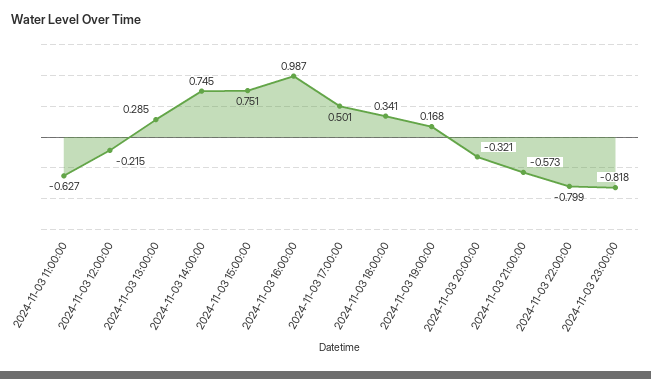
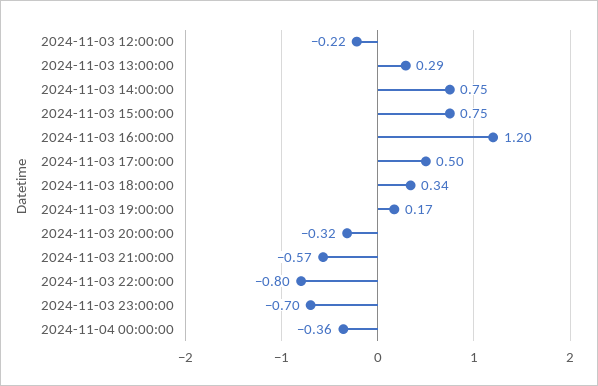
2024-11-03 11:00:00: -0.627 -> none
2024-11-03 16:00:00: 0.987 -> 1.2
2024-11-03 23:00:00: -0.818 -> -0.7
2024-11-04 00:00:00: none -> -0.36

